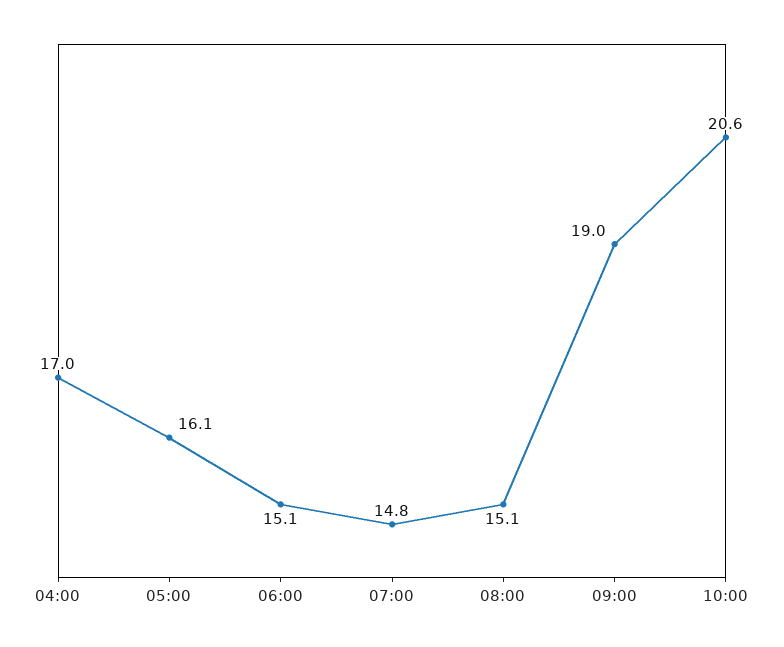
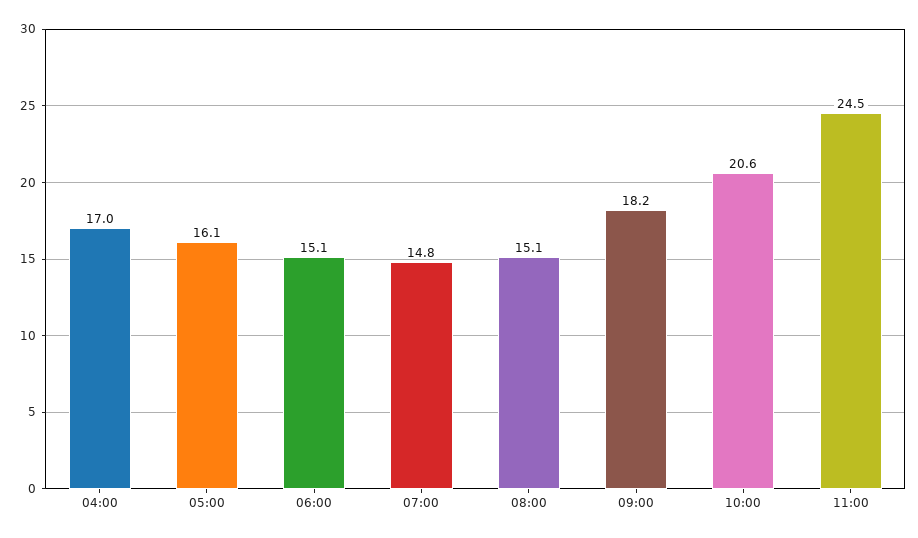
09:00: 19 -> 18.2
11:00: none -> 24.5

